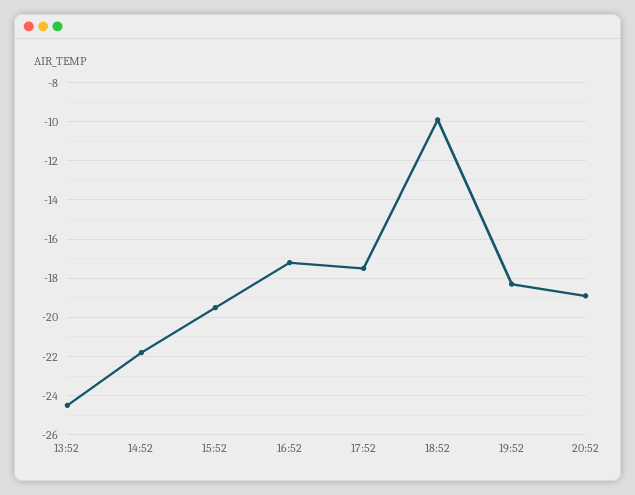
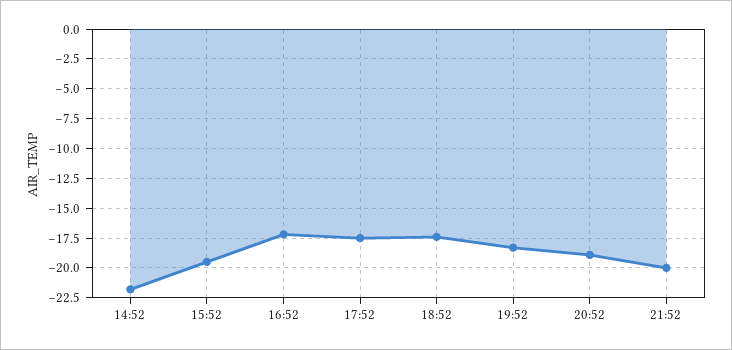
13:52: -24.5 -> none
18:52: -10 -> -17.5
21:52: none -> -20

